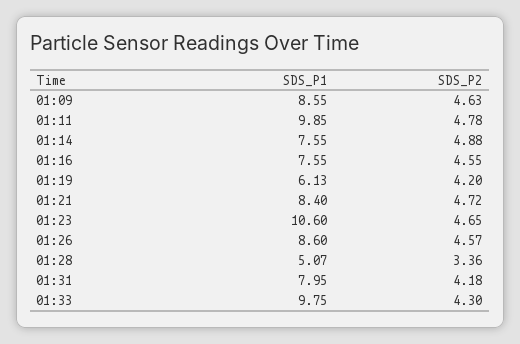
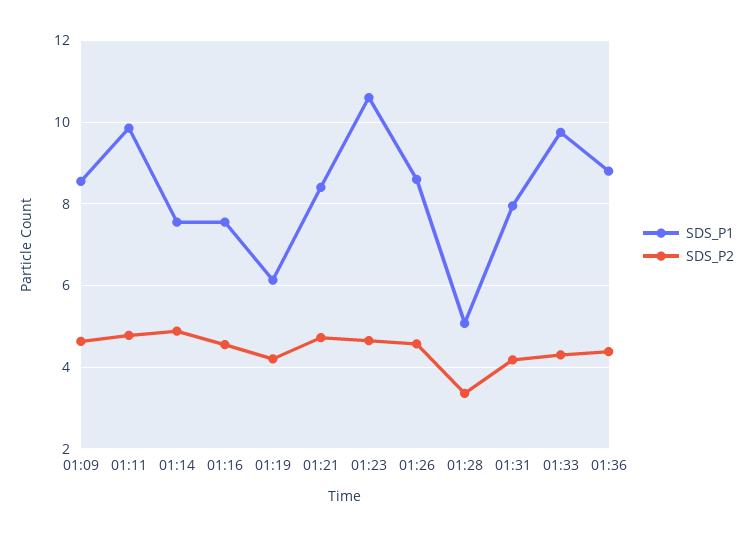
SDS_P1, 01:36: none -> 8.8
SDS_P2, 01:36: none -> 4.4

